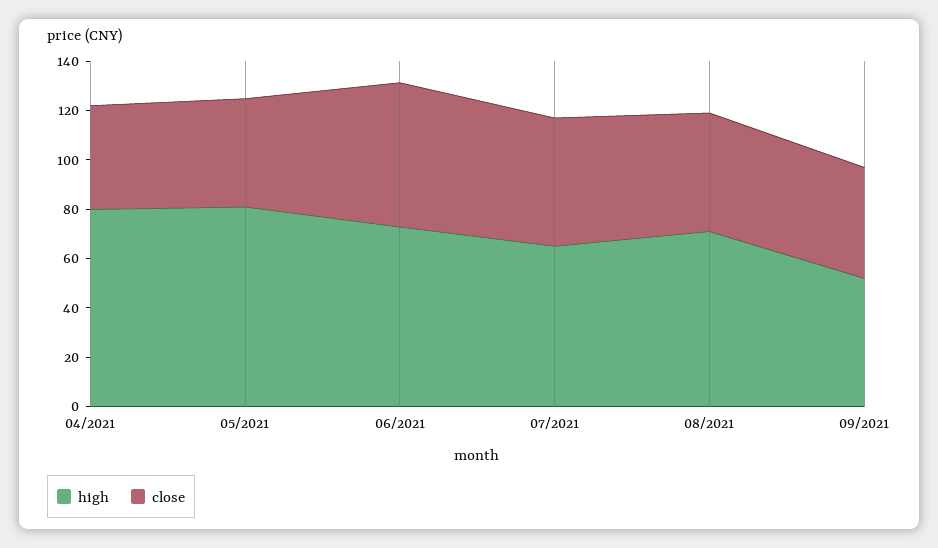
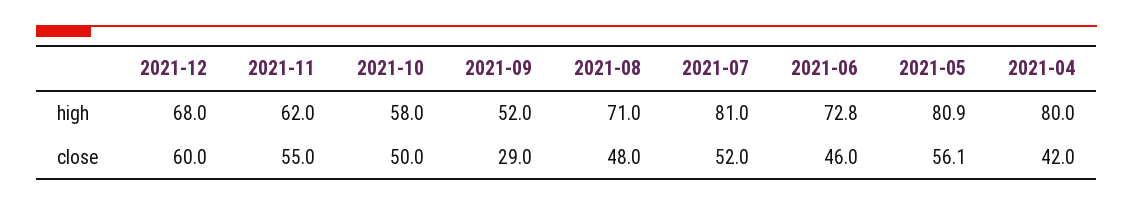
close, 05/2021: 45 -> 56.1
close, 06/2021: 60 -> 46
high, 07/2021: 65 -> 81
close, 09/2021: 45 -> 29
high, 2021-12: none -> 68
high, 2021-11: none -> 62
high, 2021-10: none -> 58
close, 2021-12: none -> 60
close, 2021-11: none -> 55
close, 2021-10: none -> 50

